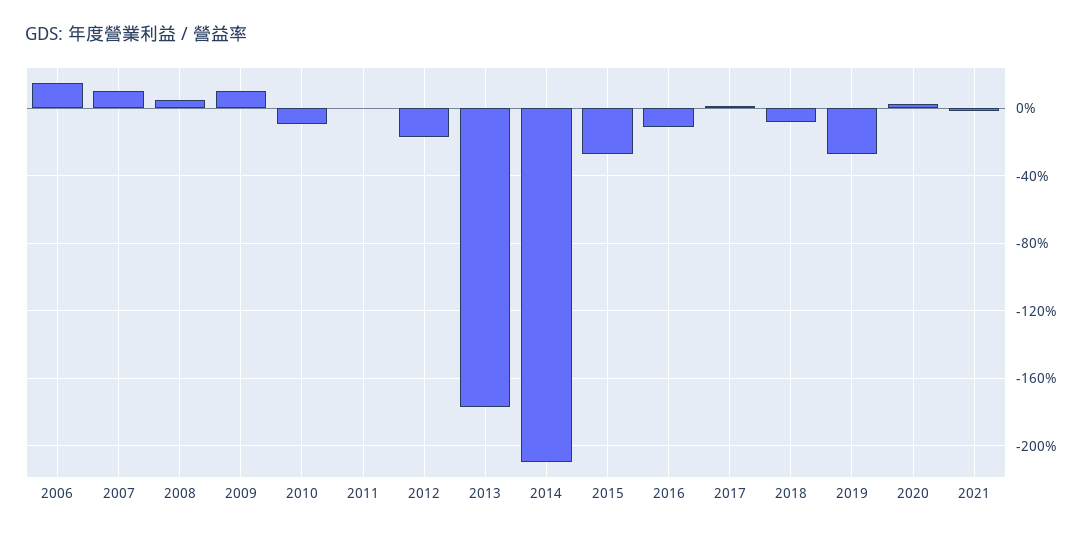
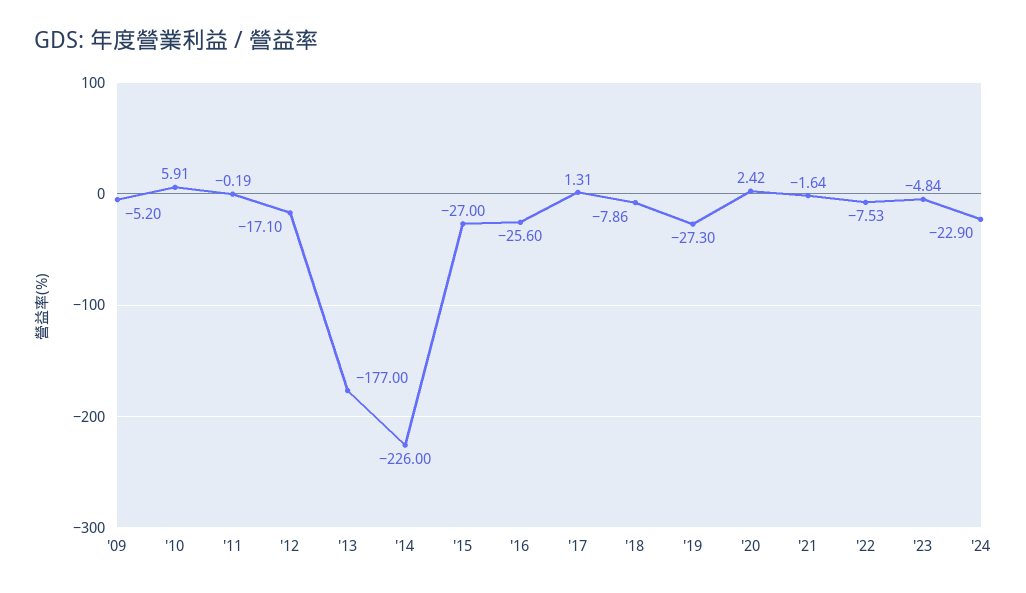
2006: 15 -> none
2007: 10 -> none
2008: 5 -> none
2009: 10 -> -5.2
2010: -10 -> 5.91
2014: -210 -> -226
2016: -10 -> -25.6
'22: none -> -7.53
'23: none -> -4.84
'24: none -> -22.9

